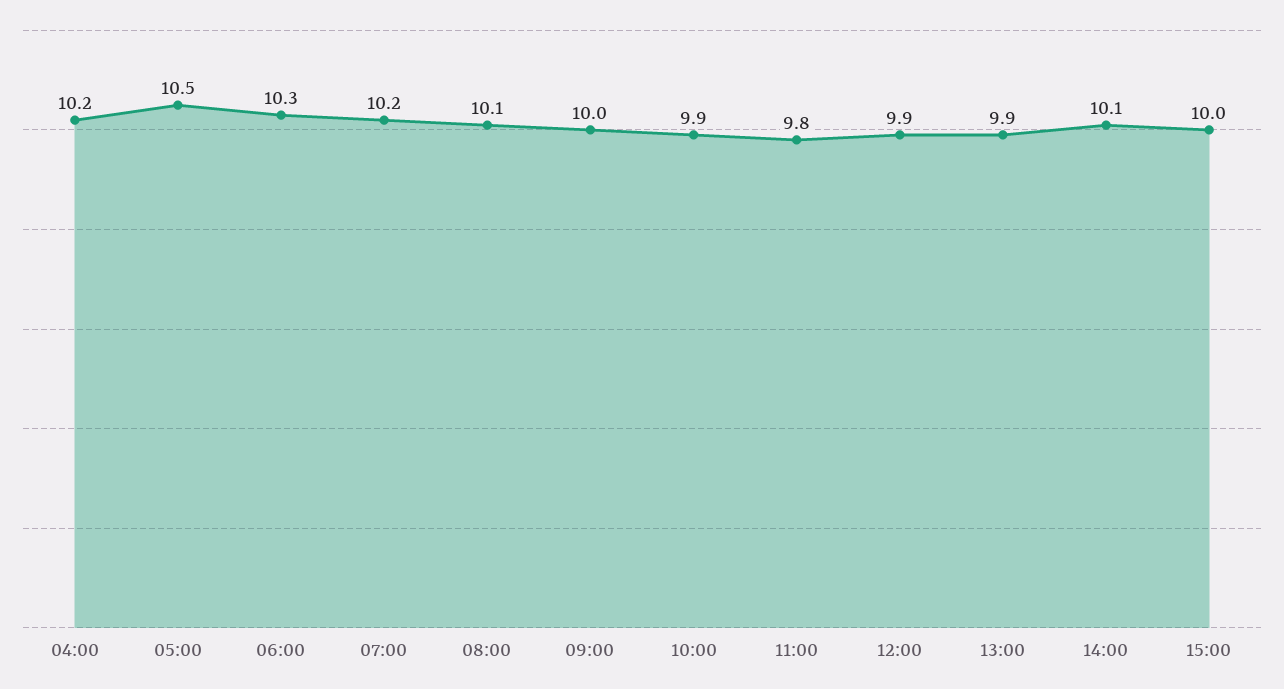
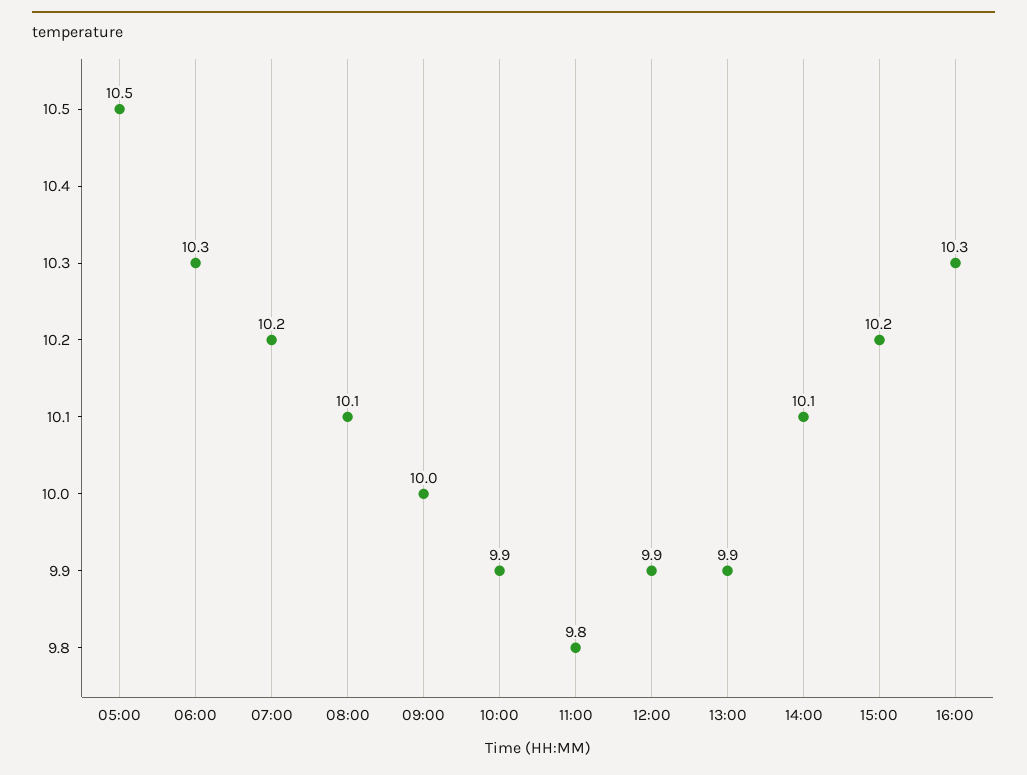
04:00: 10.2 -> none
15:00: 10 -> 10.2
16:00: none -> 10.3

